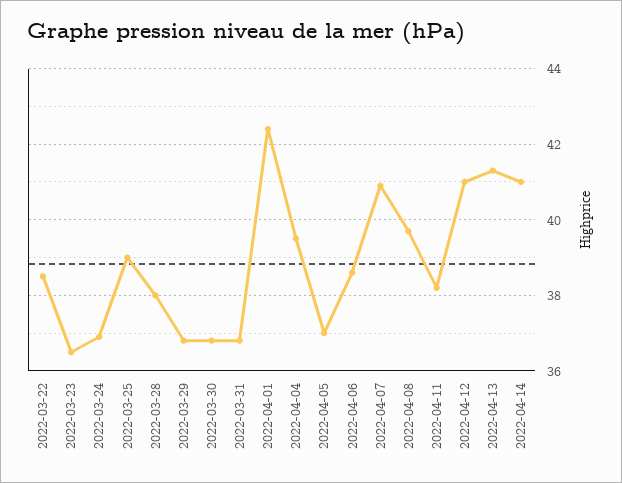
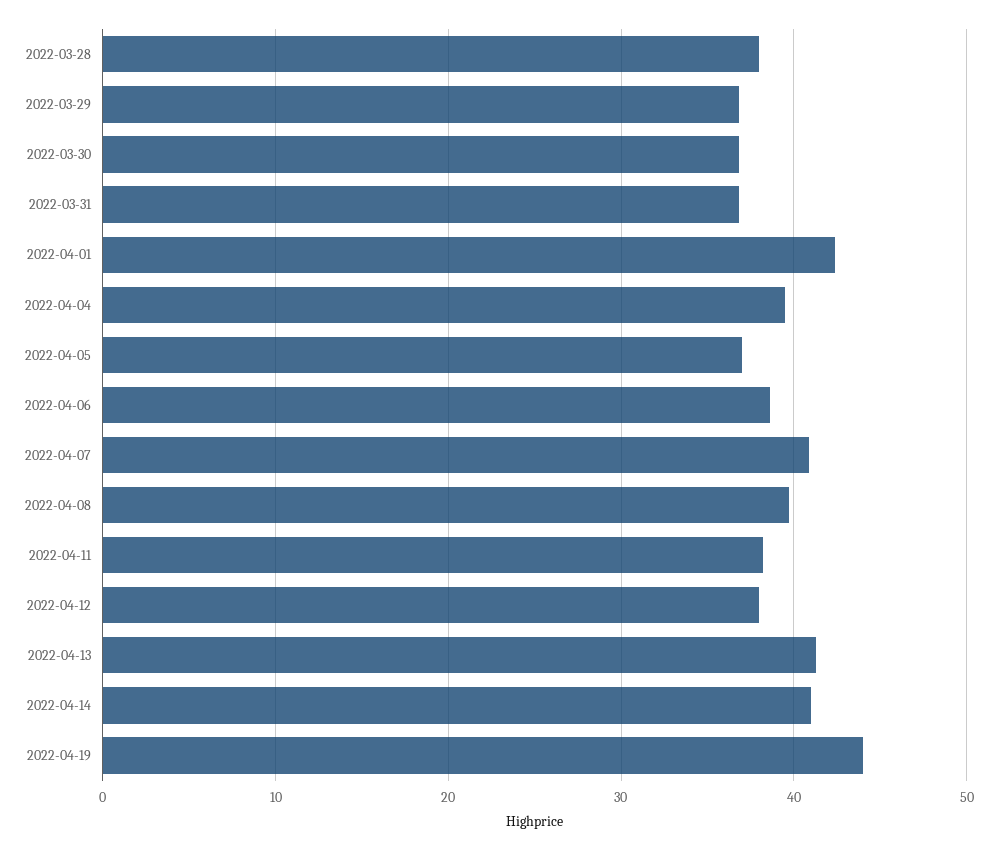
2022-03-22: 38.5 -> none
2022-03-23: 36.5 -> none
2022-03-24: 37 -> none
2022-03-25: 39 -> none
2022-04-12: 41 -> 38
2022-04-19: none -> 44

